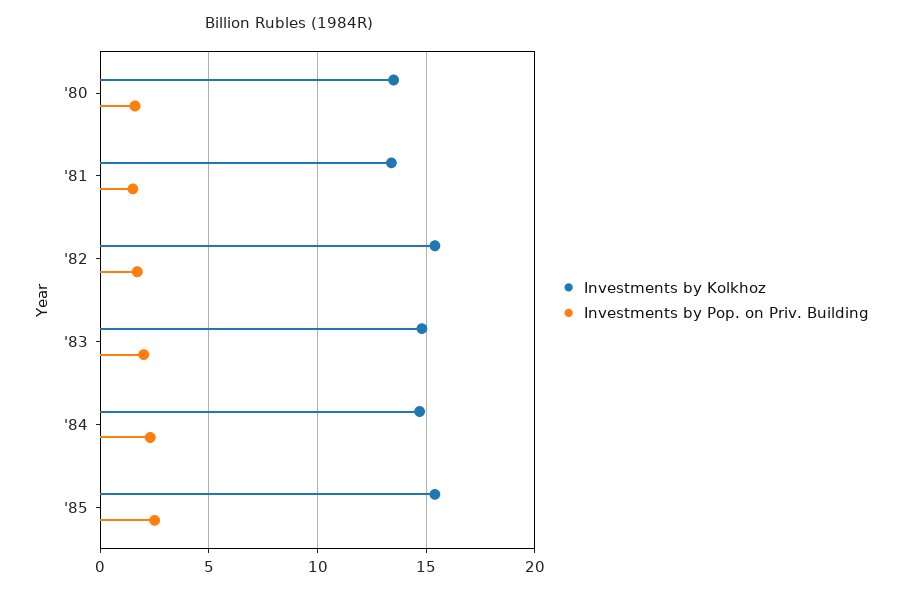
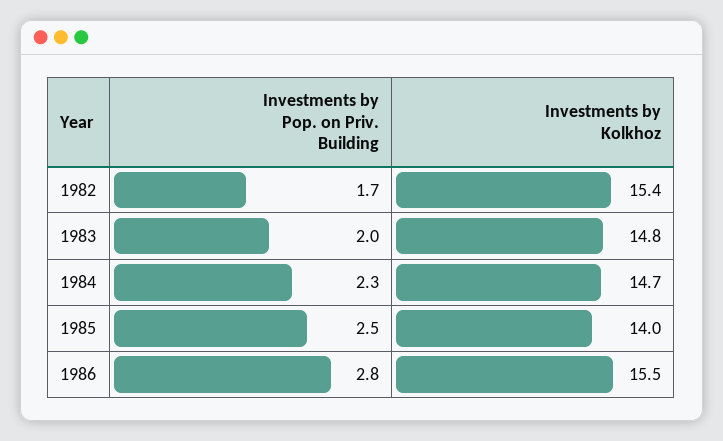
Investments by Kolkhoz, '80: 13.5 -> none
Investments by Pop. on Priv. Building, '80: 1.5 -> none
Investments by Kolkhoz, '81: 13.5 -> none
Investments by Pop. on Priv. Building, '81: 1.5 -> none
Investments by Kolkhoz, '85: 15.5 -> 14
Investments by Pop. on Priv. Building, 1986: none -> 2.8
Investments by Kolkhoz, 1986: none -> 15.5

